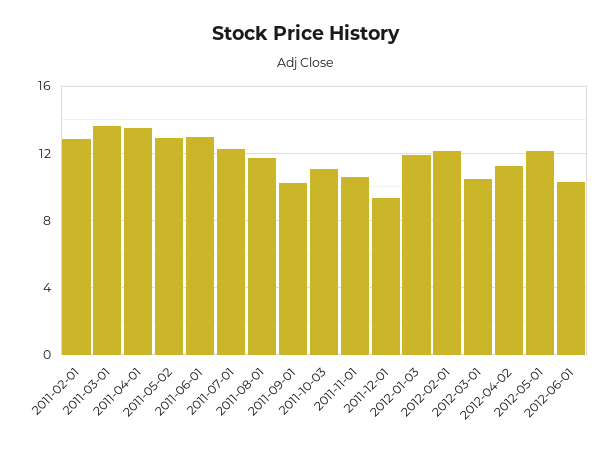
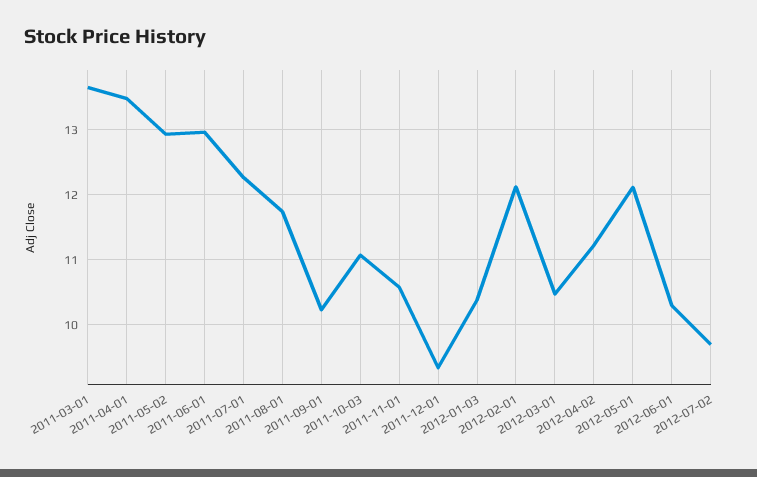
2011-02-01: 13 -> none
2012-01-03: 12 -> 10.4
2012-07-02: none -> 9.7

